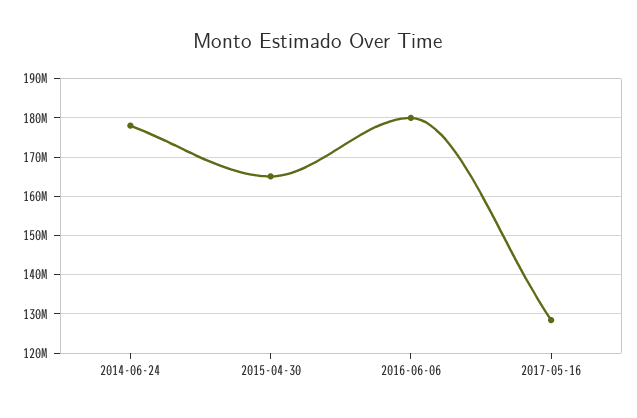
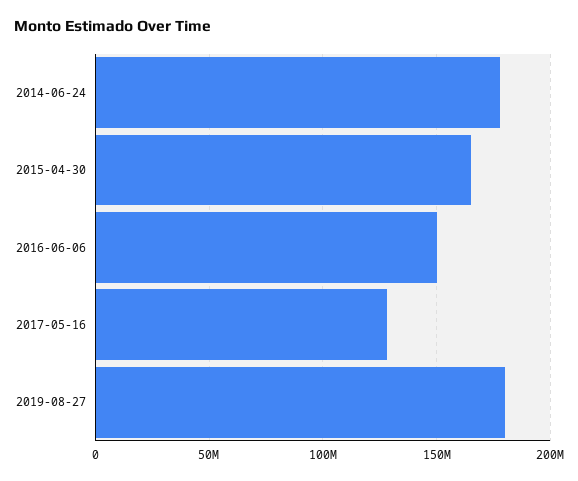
2016-06-06: 180000000 -> 150000000
2019-08-27: none -> 180000000

